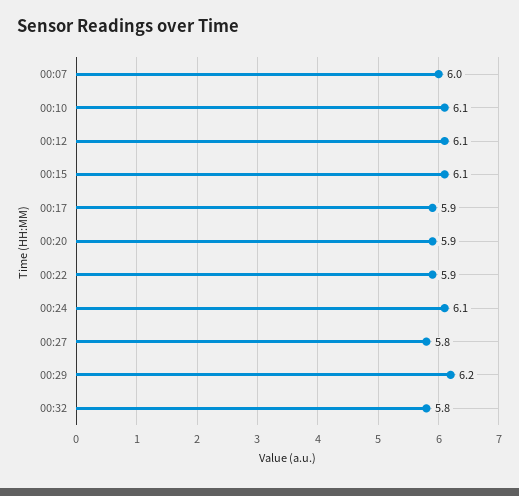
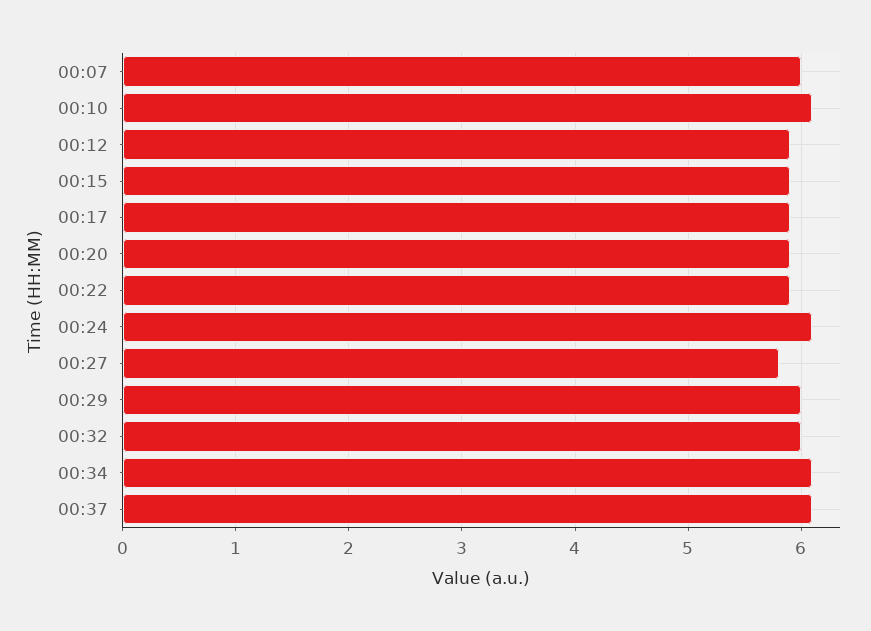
00:12: 6.1 -> 5.9
00:15: 6.1 -> 5.9
00:29: 6.2 -> 6
00:32: 5.8 -> 6
00:34: none -> 6.1
00:37: none -> 6.1

